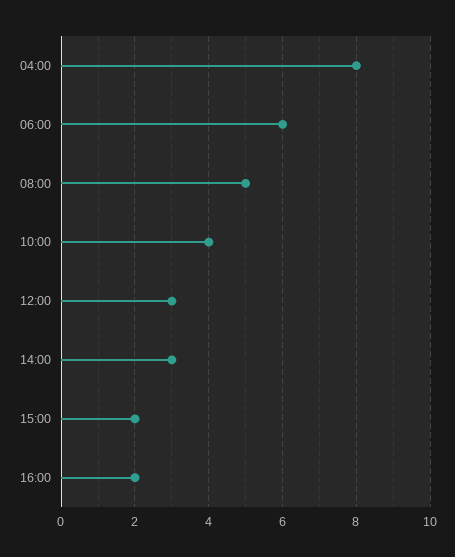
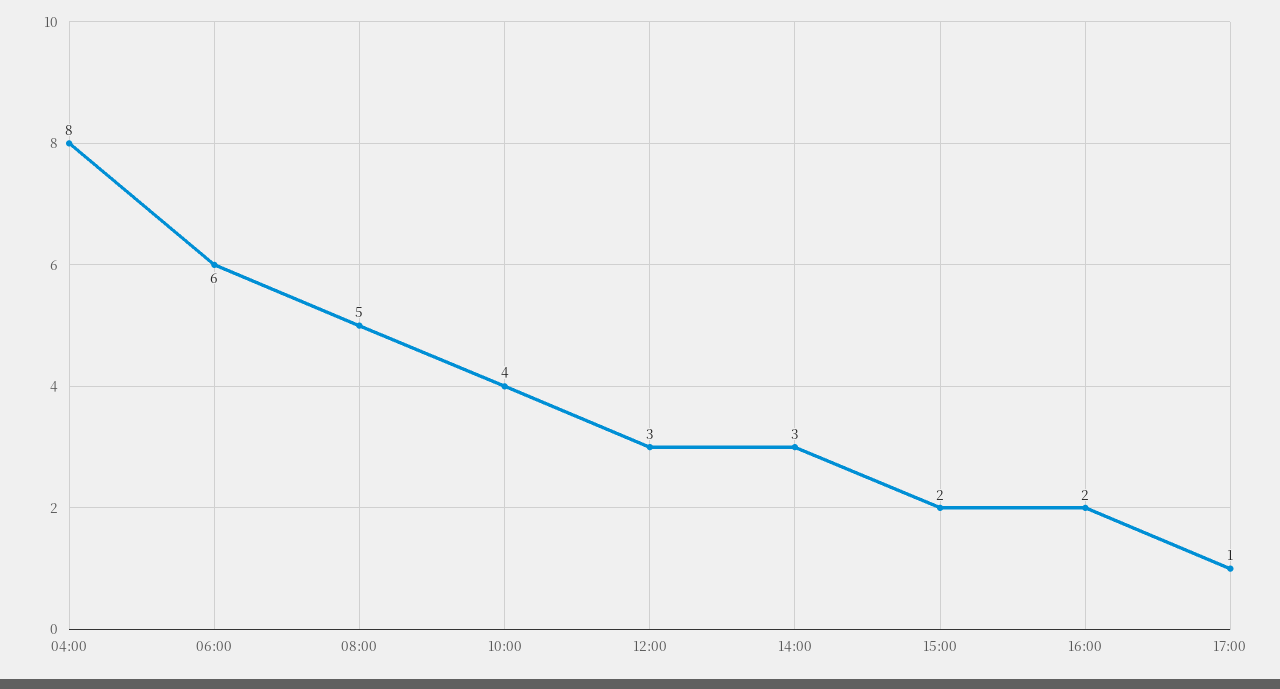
17:00: none -> 1

